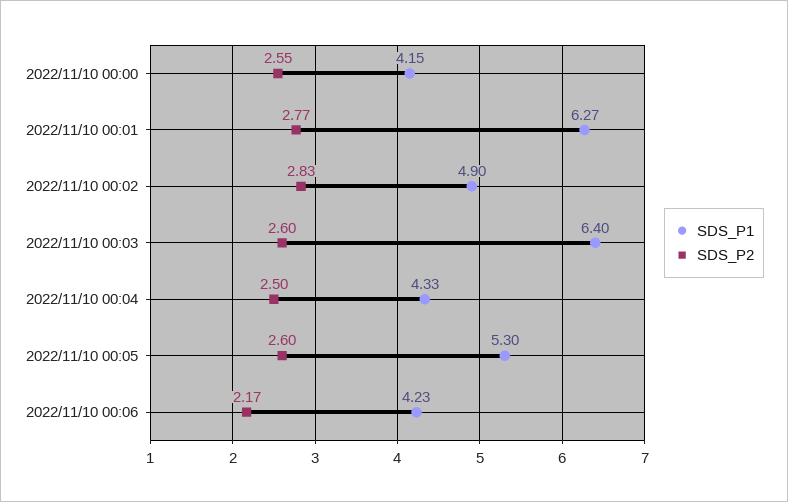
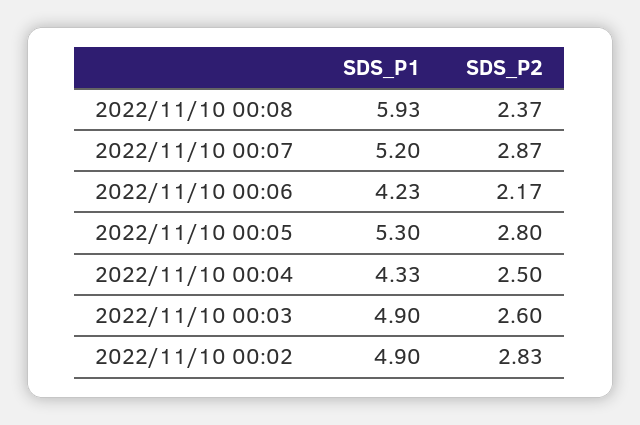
SDS_P1, 2022/11/10 00:00: 4.15 -> none
SDS_P2, 2022/11/10 00:00: 2.55 -> none
SDS_P1, 2022/11/10 00:01: 6.27 -> none
SDS_P2, 2022/11/10 00:01: 2.77 -> none
SDS_P1, 2022/11/10 00:03: 6.4 -> 4.9
SDS_P2, 2022/11/10 00:05: 2.6 -> 2.8
SDS_P1, 2022/11/10 00:08: none -> 5.93
SDS_P2, 2022/11/10 00:08: none -> 2.37
SDS_P1, 2022/11/10 00:07: none -> 5.2
SDS_P2, 2022/11/10 00:07: none -> 2.87

